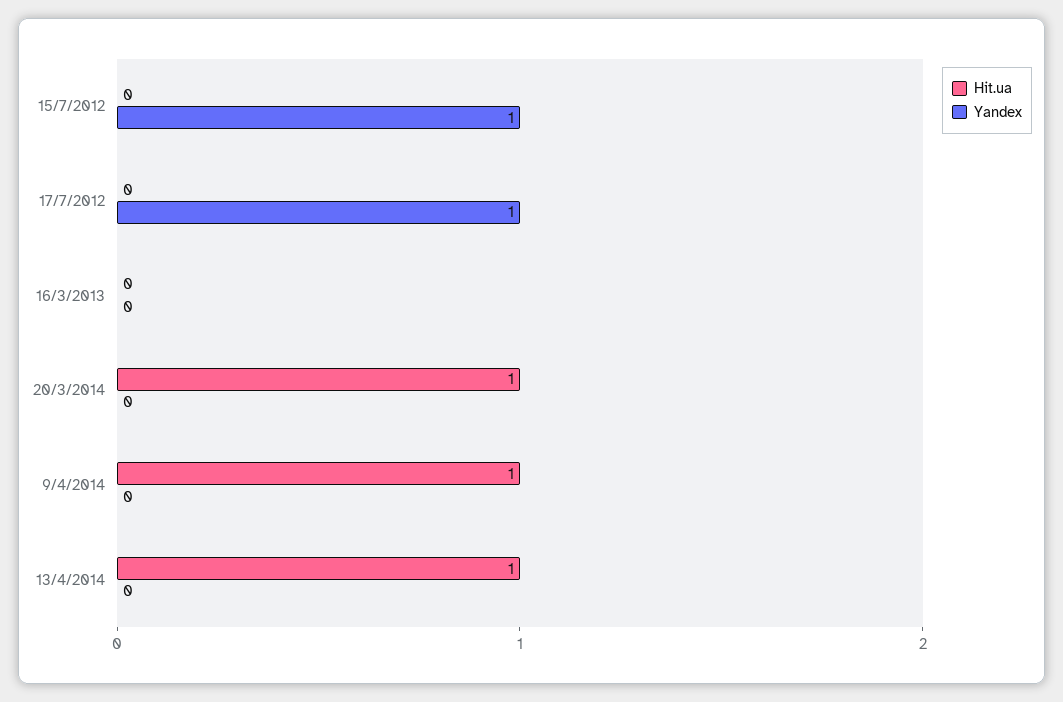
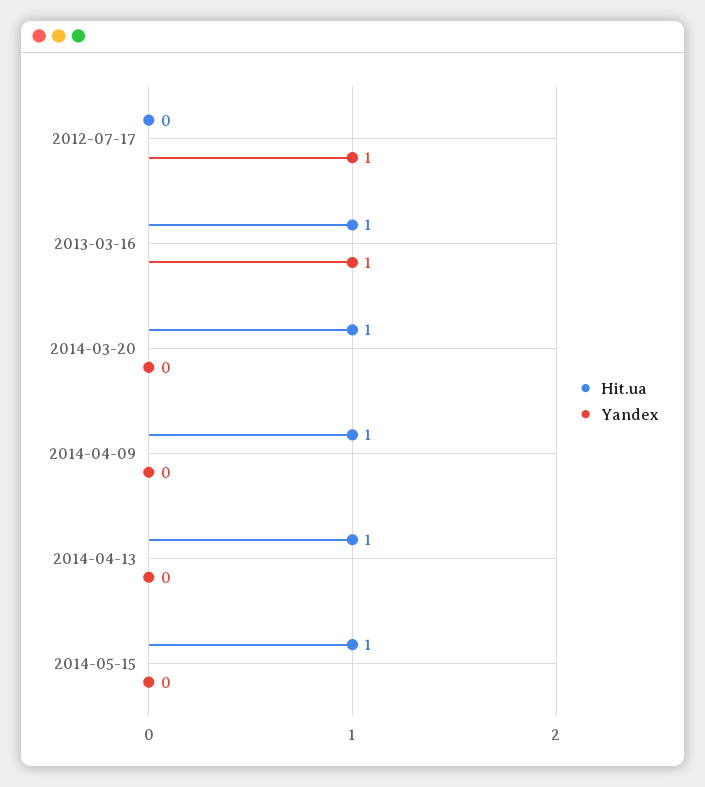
Hit.ua, 15/7/2012: 0 -> none
Yandex, 15/7/2012: 1 -> none
Hit.ua, 16/3/2013: 0 -> 1
Yandex, 16/3/2013: 0 -> 1
Hit.ua, 2014-05-15: none -> 1
Yandex, 2014-05-15: none -> 0

